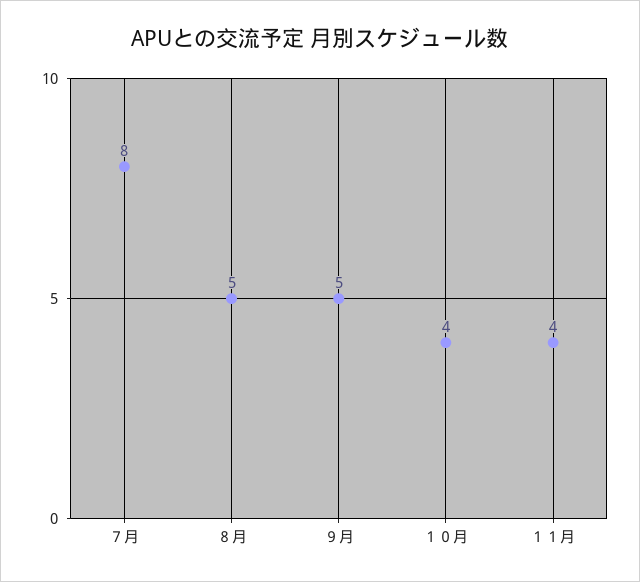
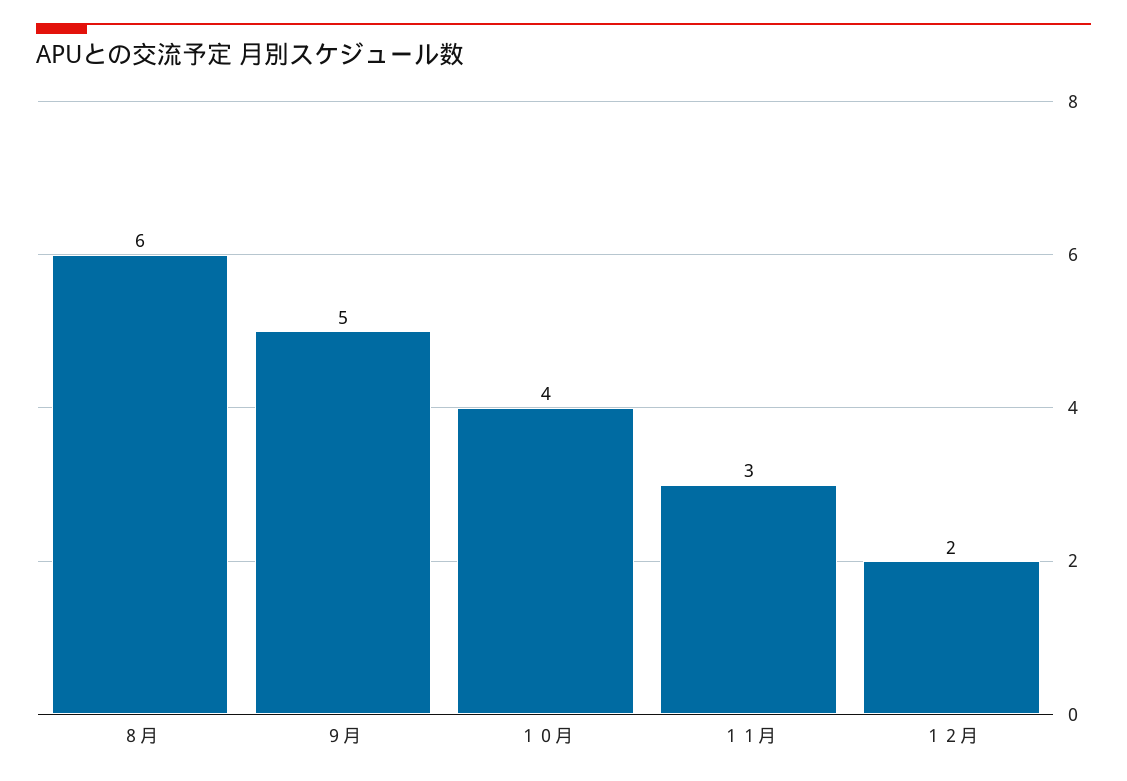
７月: 8 -> none
８月: 5 -> 6
１１月: 4 -> 3
１２月: none -> 2

